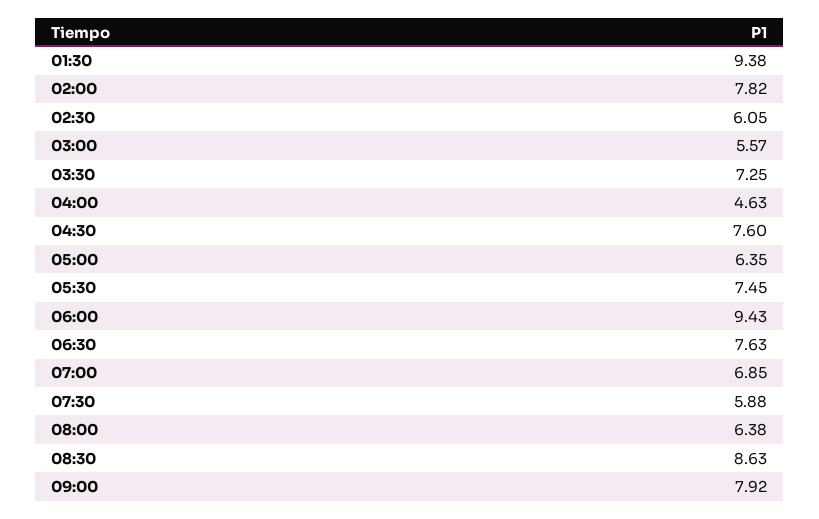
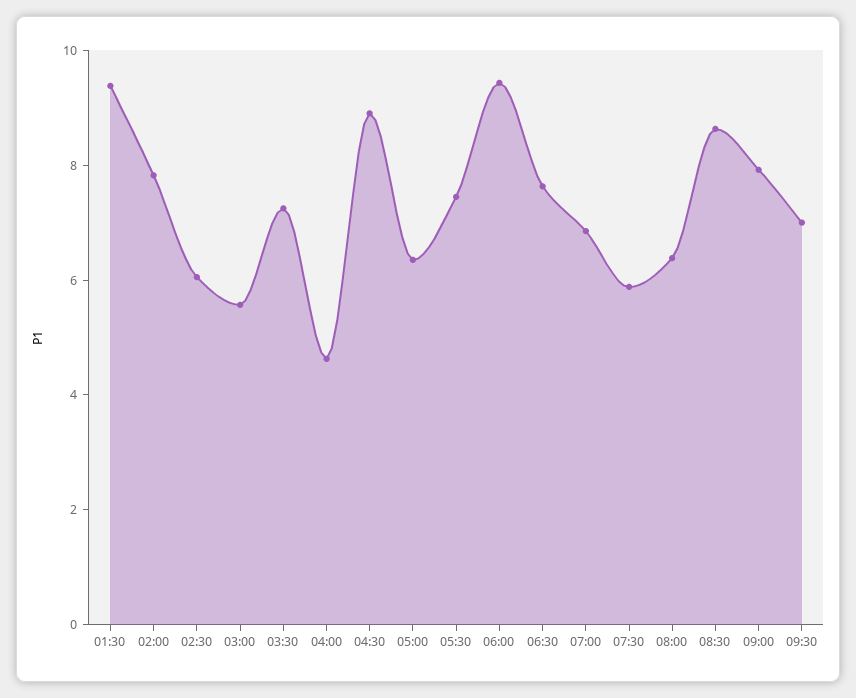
04:30: 7.6 -> 9
09:30: none -> 7

